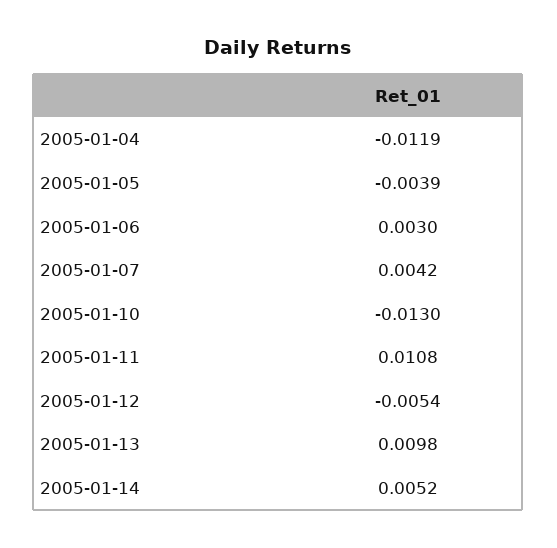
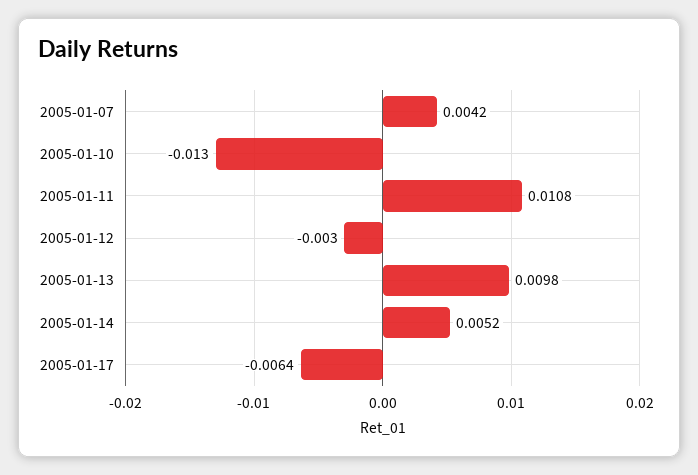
2005-01-04: -0.0119 -> none
2005-01-05: -0.0039 -> none
2005-01-06: 0.003 -> none
2005-01-12: -0.0054 -> -0.003
2005-01-17: none -> -0.0064

